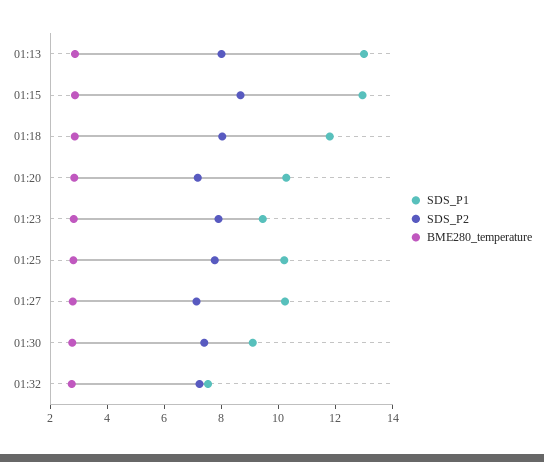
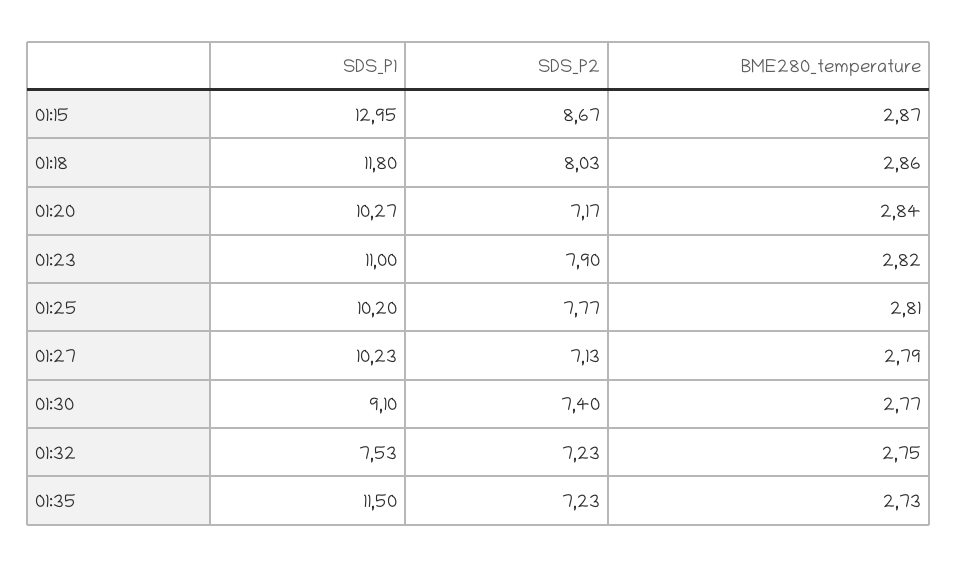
SDS_P1, 01:13: 13 -> none
SDS_P2, 01:13: 8 -> none
BME280_temperature, 01:13: 3 -> none
SDS_P1, 01:23: 9.5 -> 11
SDS_P1, 01:35: none -> 11.5
SDS_P2, 01:35: none -> 7.23
BME280_temperature, 01:35: none -> 2.73

